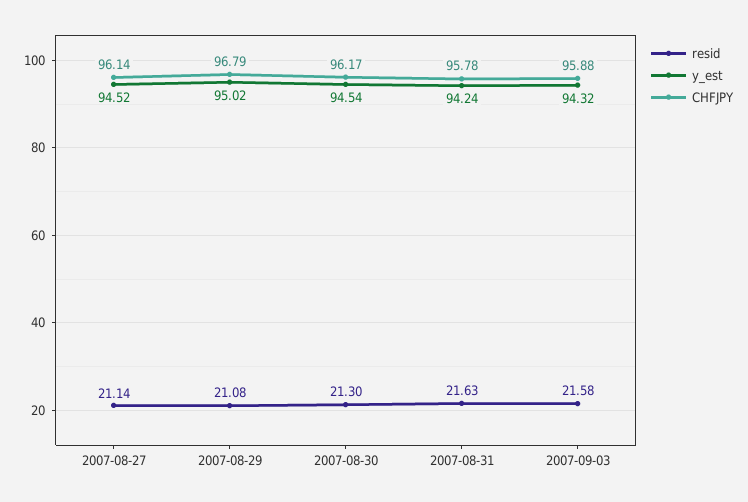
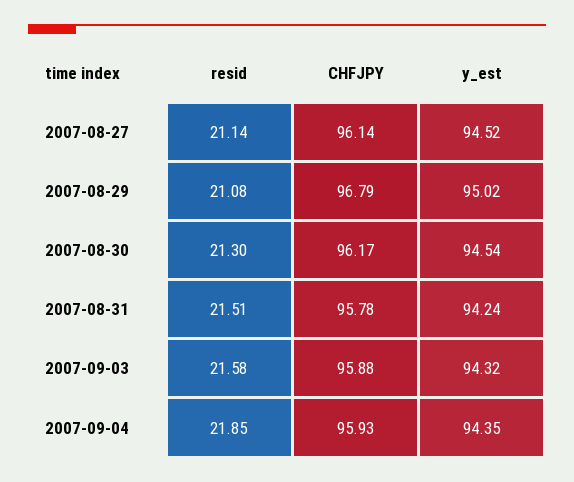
resid, 2007-08-31: 21.63 -> 21.51
resid, 2007-09-04: none -> 21.85
CHFJPY, 2007-09-04: none -> 95.93
y_est, 2007-09-04: none -> 94.35

